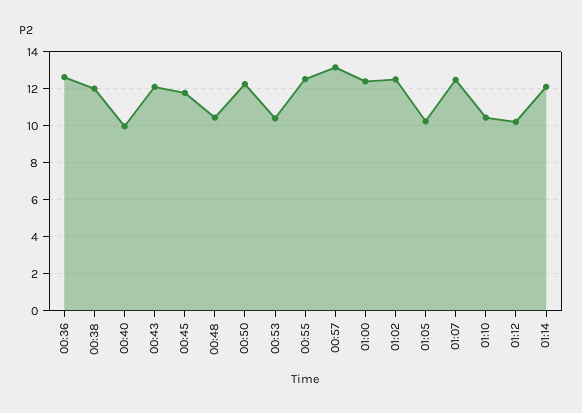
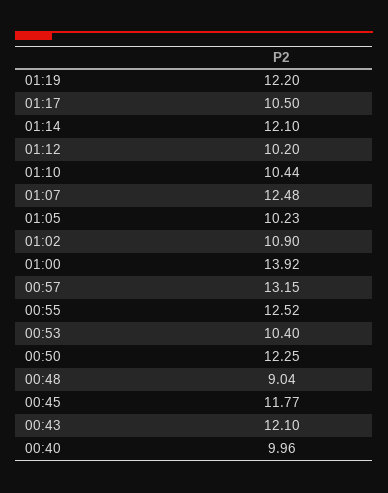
00:36: 12.5 -> none
00:38: 12 -> none
00:48: 10.5 -> 9.04
01:00: 12.5 -> 13.92
01:02: 12.5 -> 10.9
01:19: none -> 12.2
01:17: none -> 10.5

